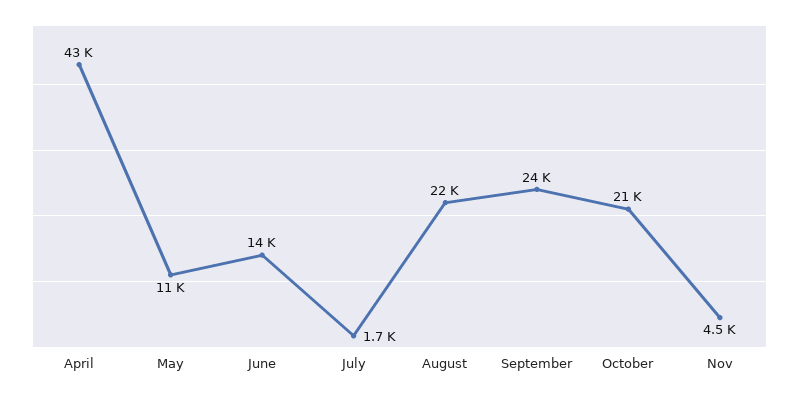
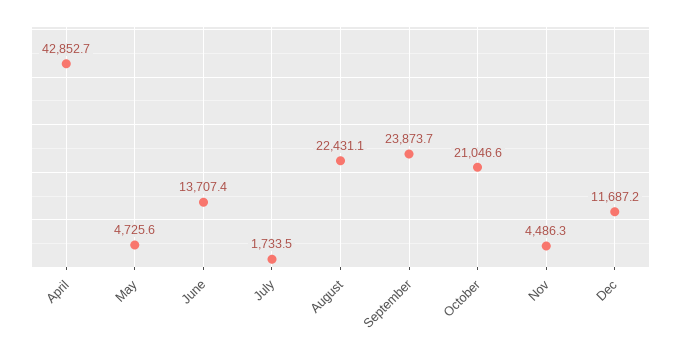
May: 11000 -> 4725.6
Dec: none -> 11687.2

